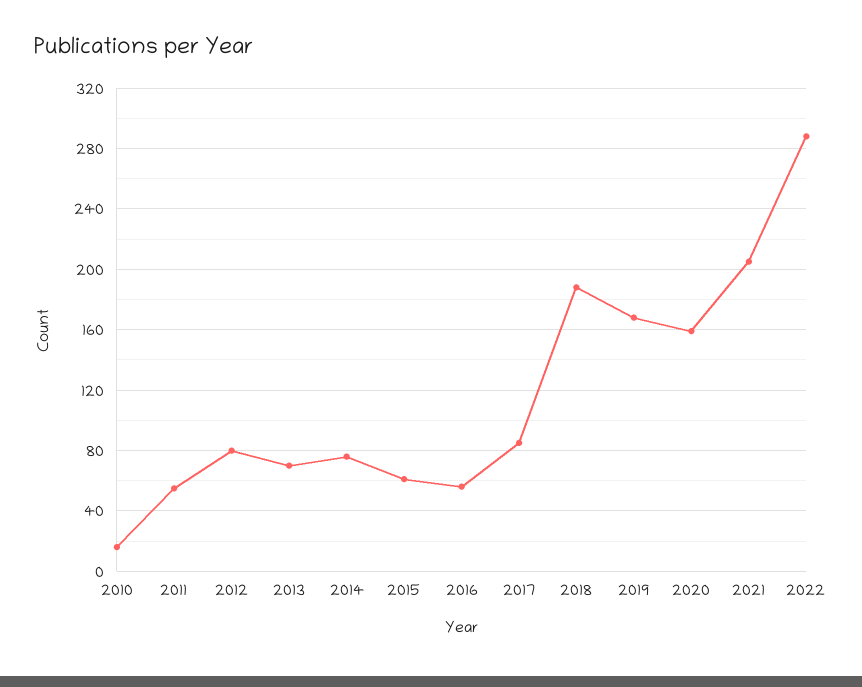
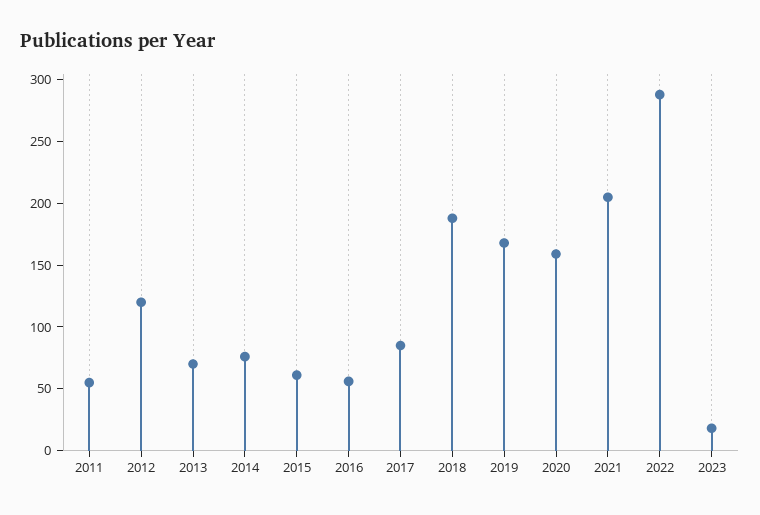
2010: 15 -> none
2012: 80 -> 120
2023: none -> 20

